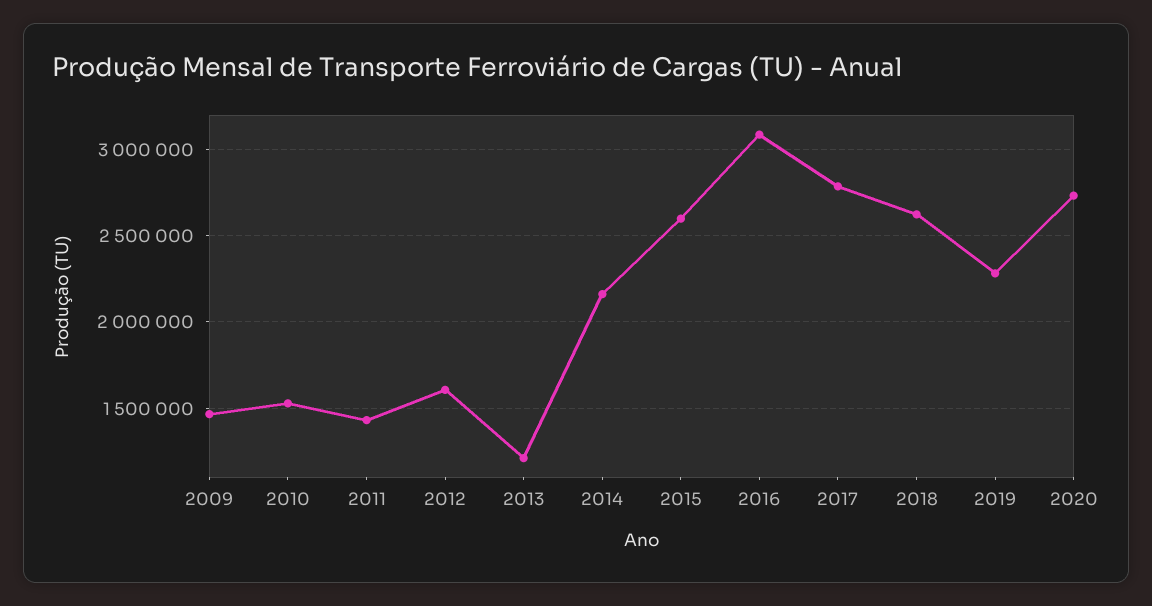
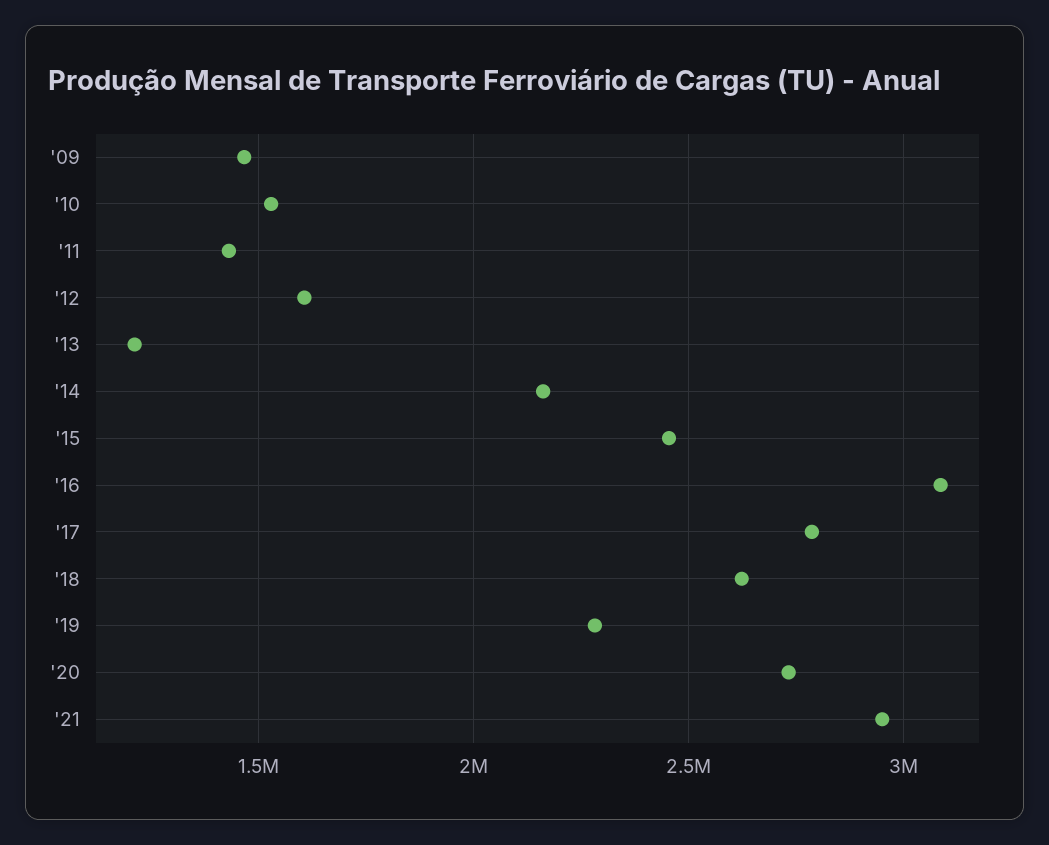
2015: 2600000 -> 2450000
'21: none -> 2950000

